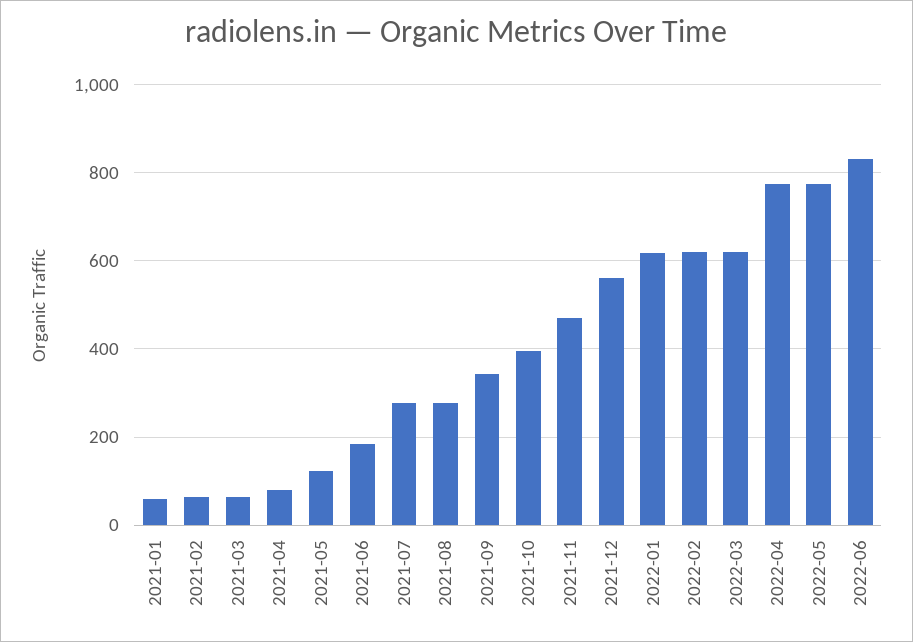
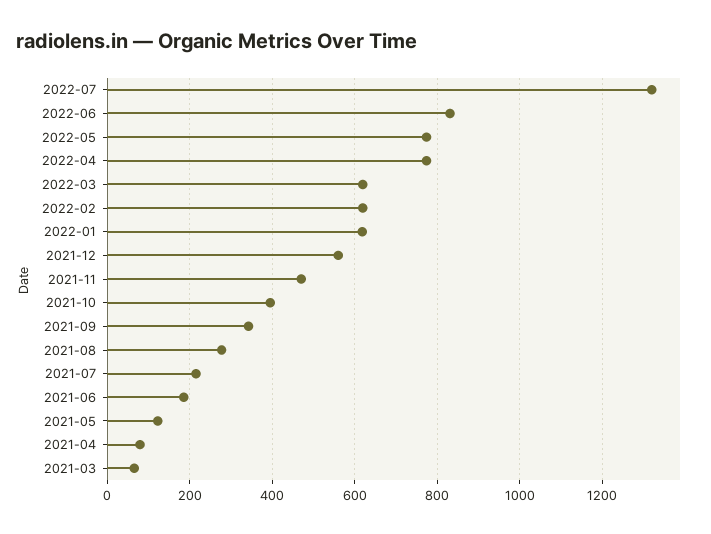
2021-01: 60 -> none
2021-02: 60 -> none
2021-07: 280 -> 220
2022-07: none -> 1320

